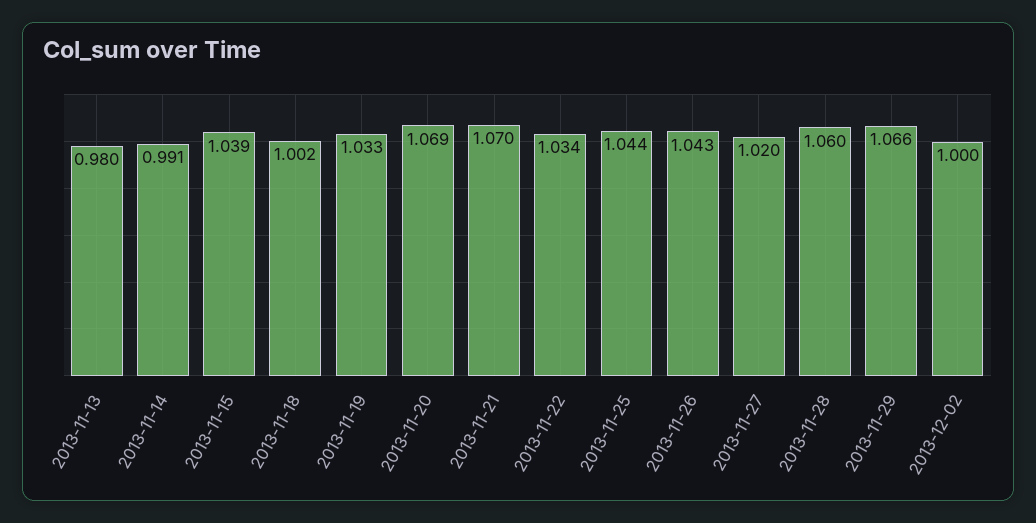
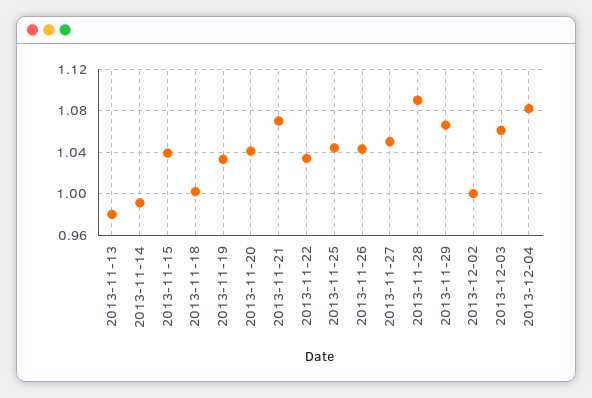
2013-11-20: 1.069 -> 1.04
2013-11-27: 1.02 -> 1.05
2013-11-28: 1.06 -> 1.09
2013-12-03: none -> 1.06
2013-12-04: none -> 1.08

